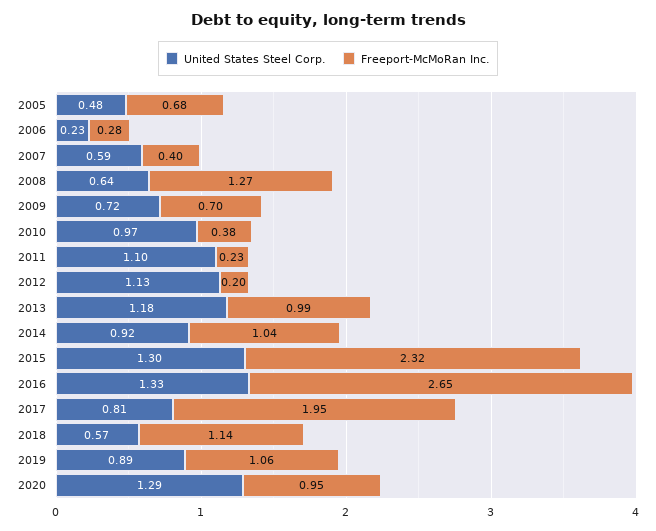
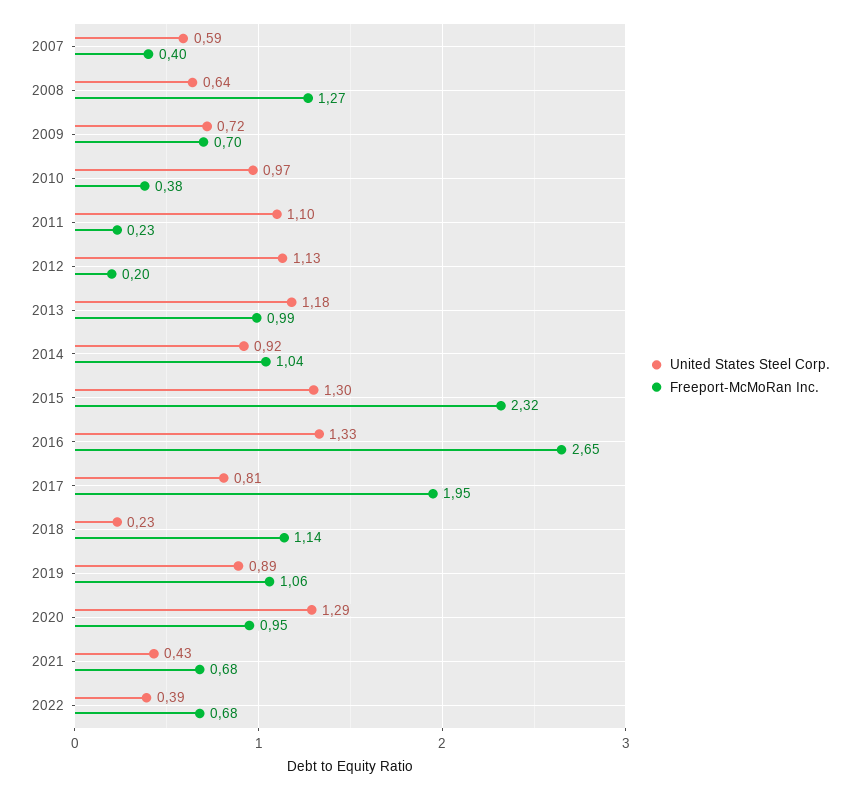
United States Steel Corp., 2005: 0.48 -> none
Freeport-McMoRan Inc., 2005: 0.68 -> none
United States Steel Corp., 2006: 0.23 -> none
Freeport-McMoRan Inc., 2006: 0.28 -> none
United States Steel Corp., 2018: 0.57 -> 0.23
United States Steel Corp., 2021: none -> 0.43
Freeport-McMoRan Inc., 2021: none -> 0.68
United States Steel Corp., 2022: none -> 0.39
Freeport-McMoRan Inc., 2022: none -> 0.68

